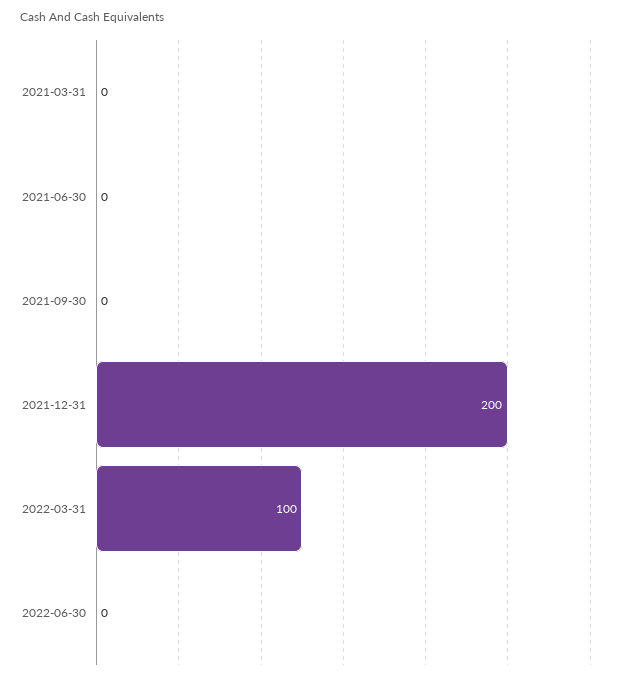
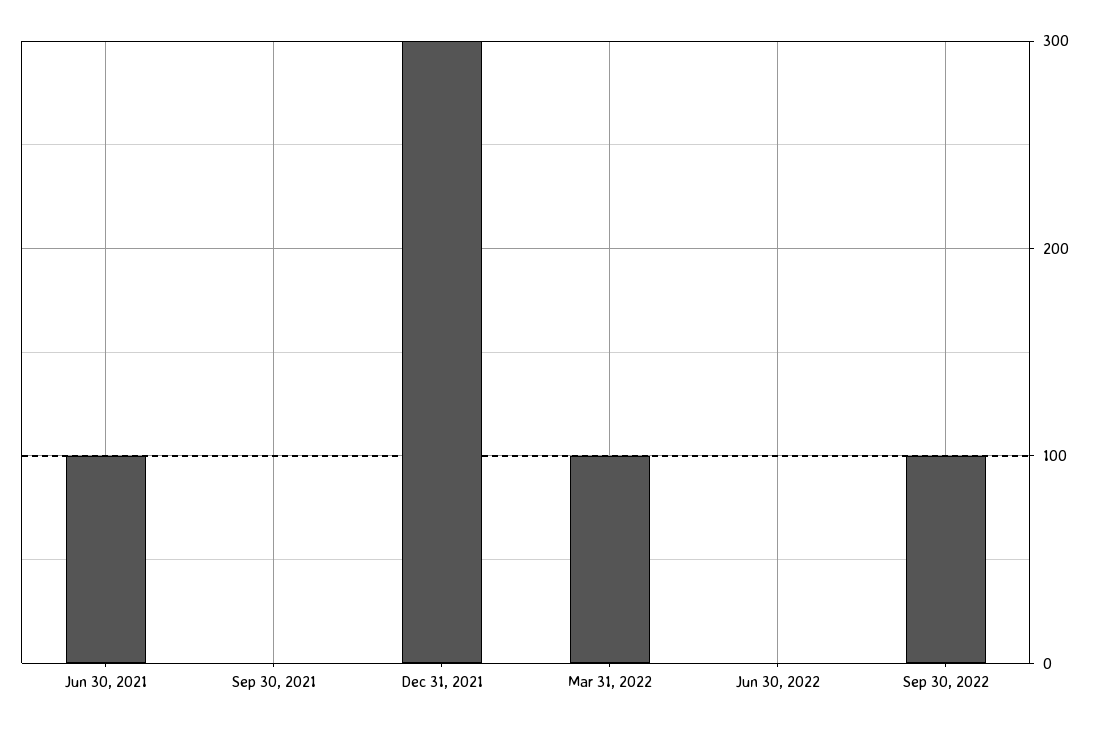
2021-03-31: 0 -> none
2021-06-30: 0 -> 100
2021-12-31: 200 -> 300
Sep 30, 2022: none -> 100

